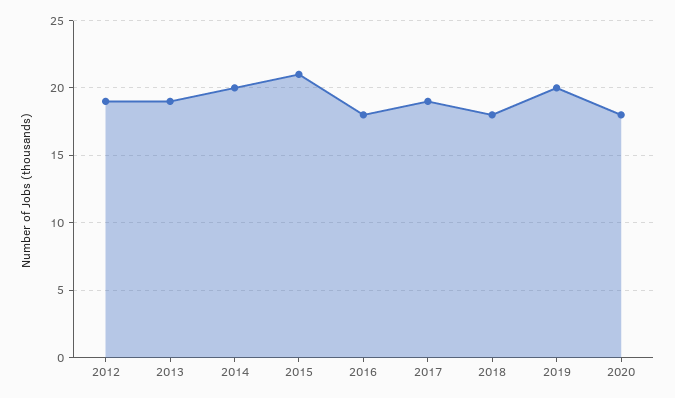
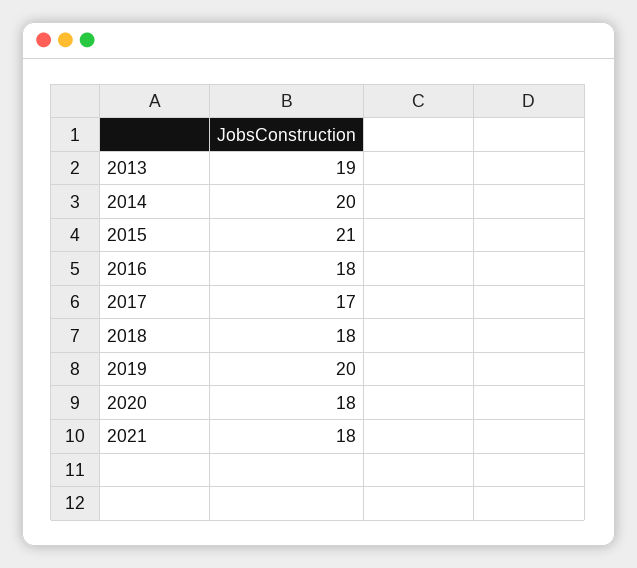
2012: 19 -> none
2017: 19 -> 17
2021: none -> 18

